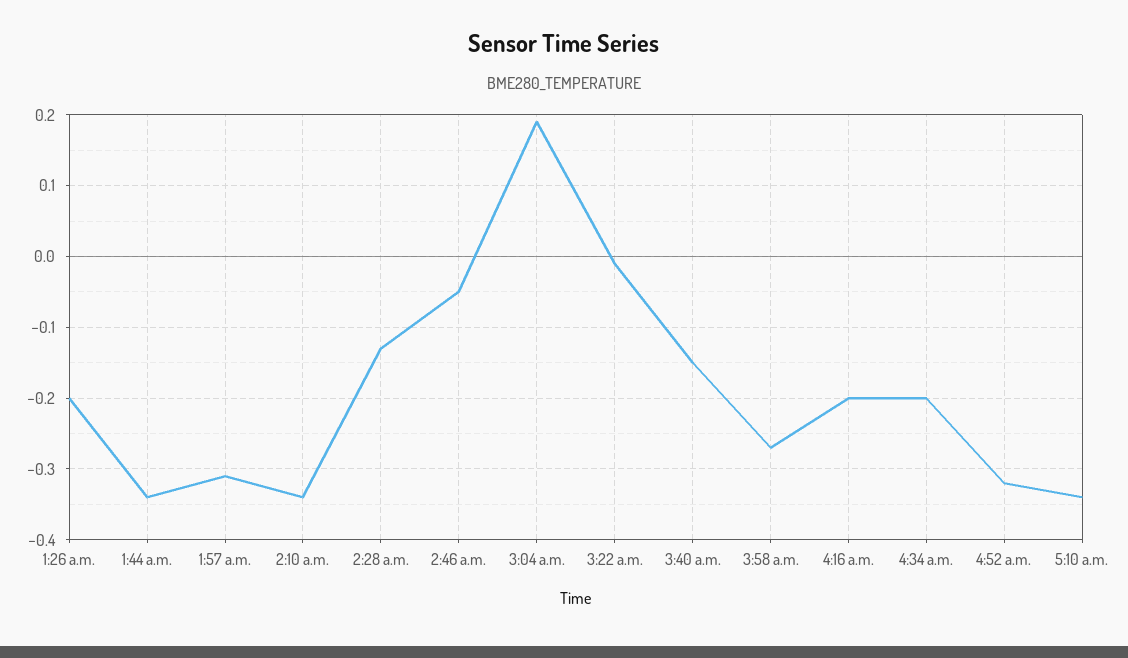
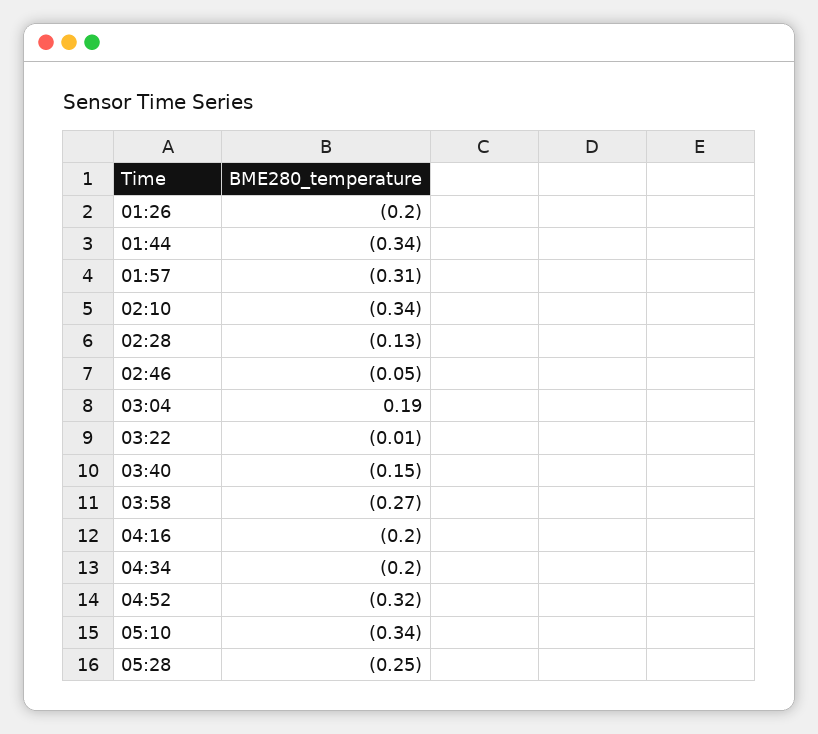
05:28: none -> -0.25

